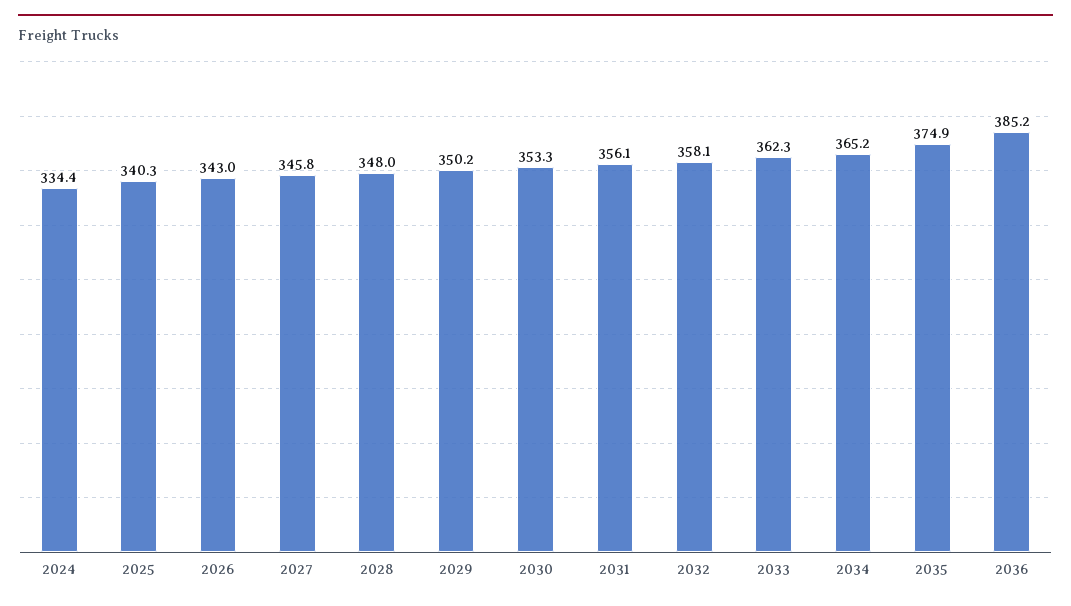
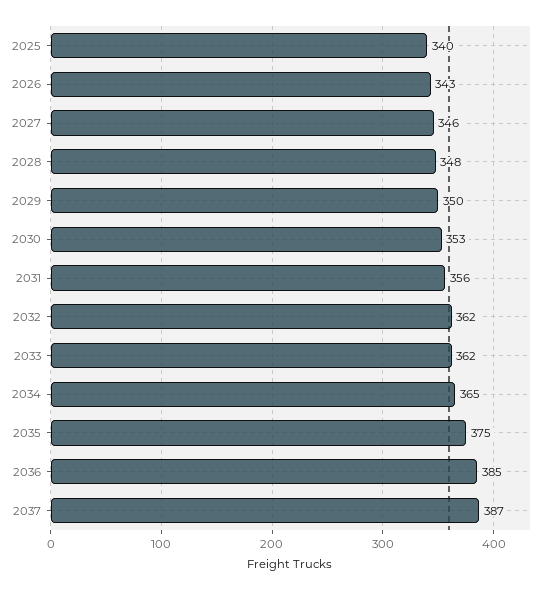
2024: 334.4 -> none
2032: 358.1 -> 362
2037: none -> 387

